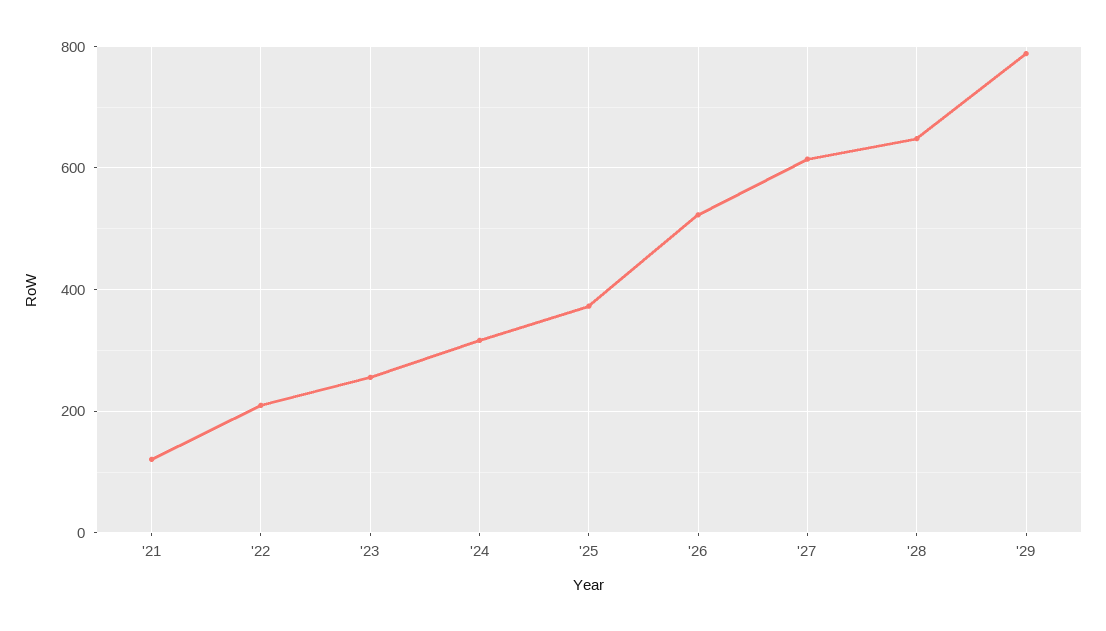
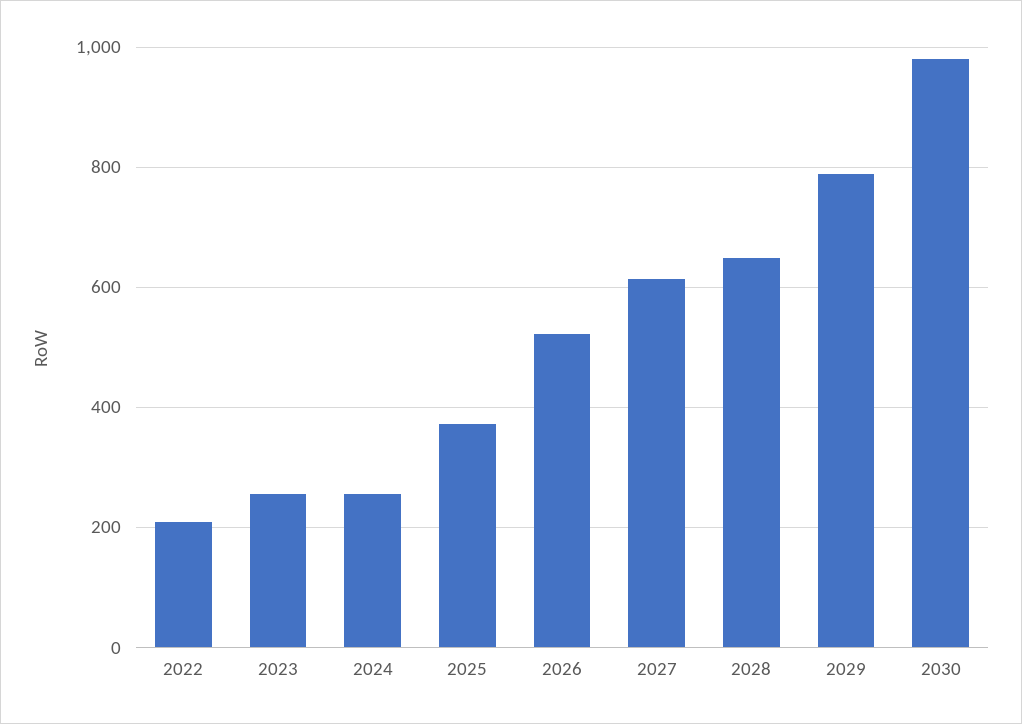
'21: 120 -> none
'24: 320 -> 260
2030: none -> 980

